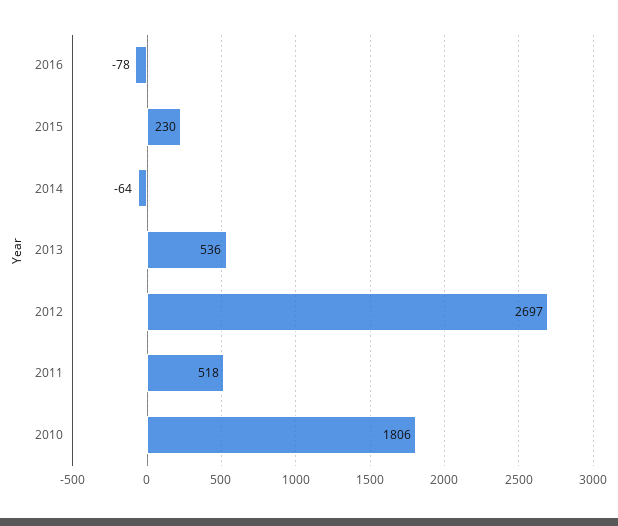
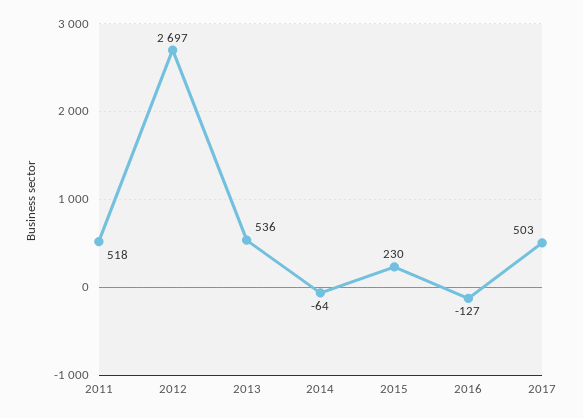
2016: -78 -> -127
2010: 1806 -> none
2017: none -> 503

